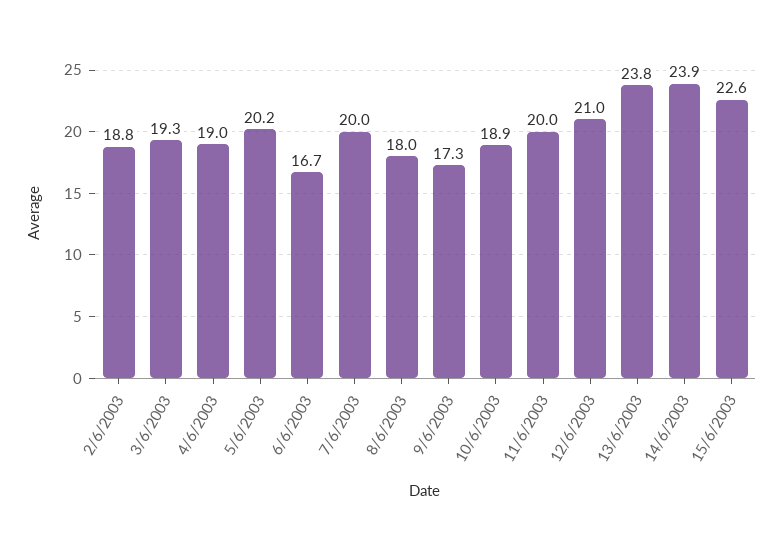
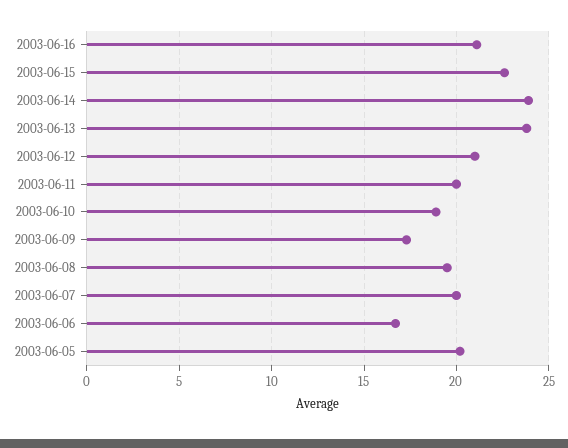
2/6/2003: 18.8 -> none
3/6/2003: 19.3 -> none
4/6/2003: 19 -> none
8/6/2003: 18 -> 19.5
2003-06-16: none -> 21

